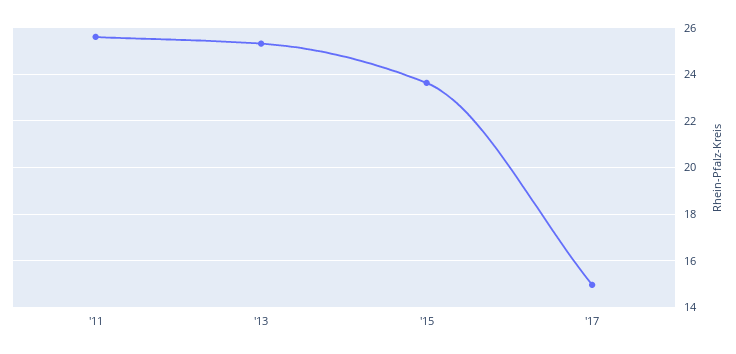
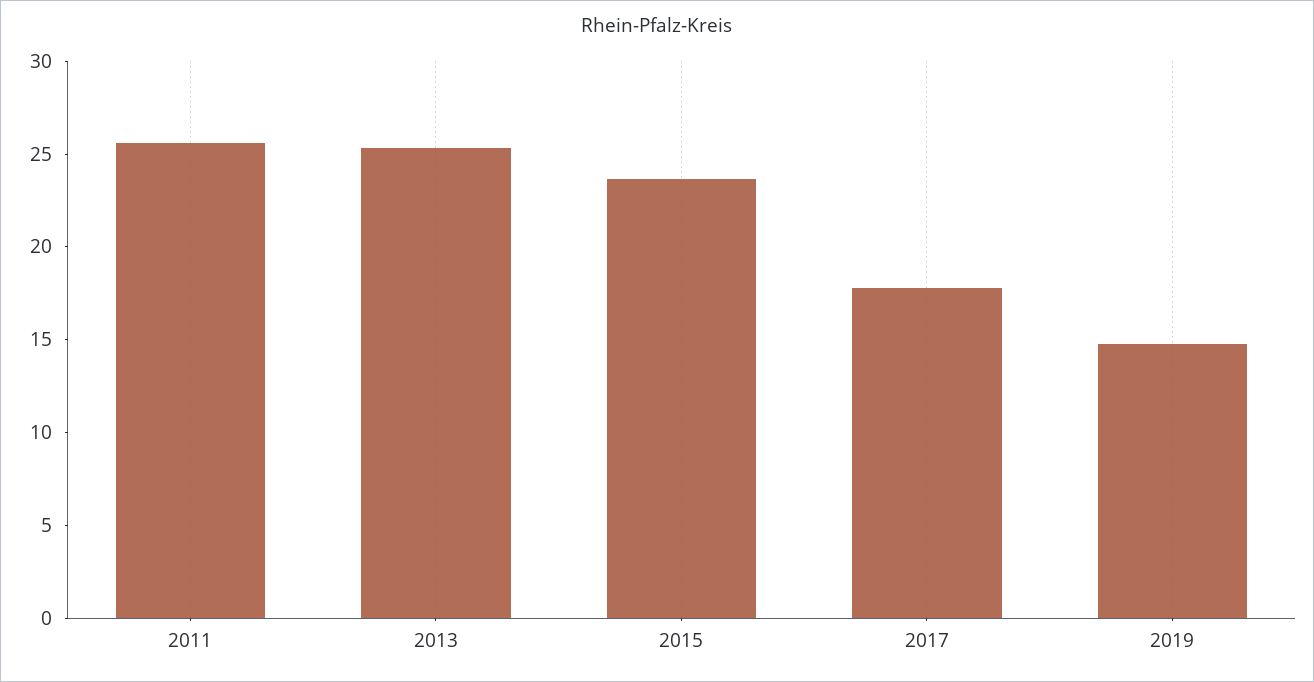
'17: 15 -> 18
2019: none -> 15

